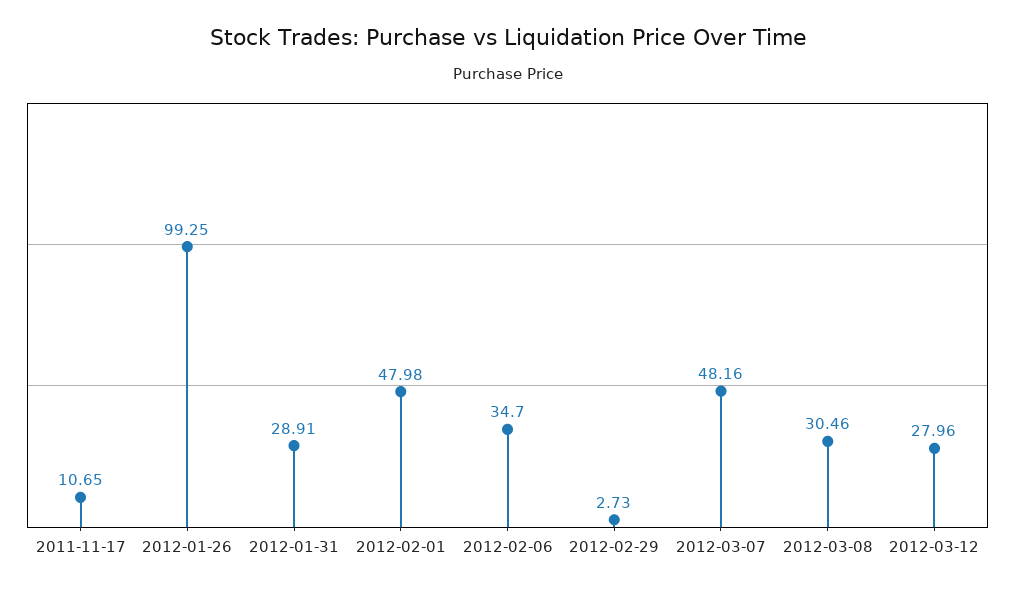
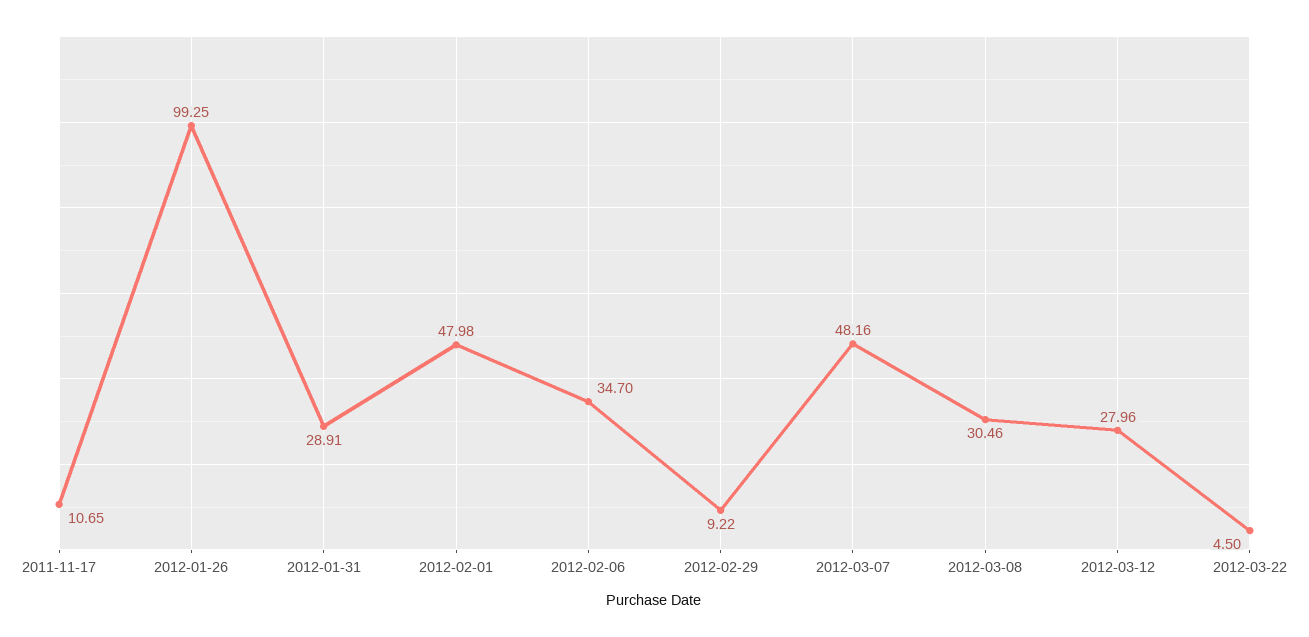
2012-02-29: 2.73 -> 9.22
2012-03-22: none -> 4.5

